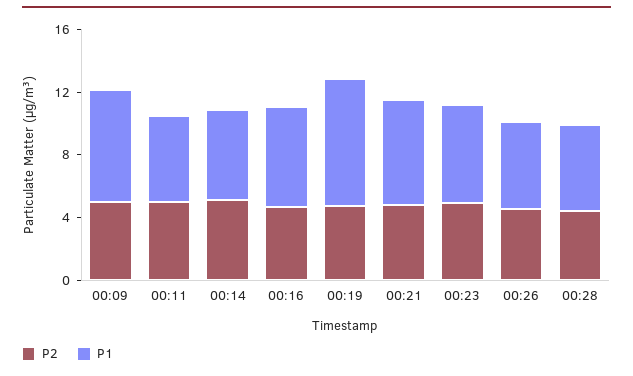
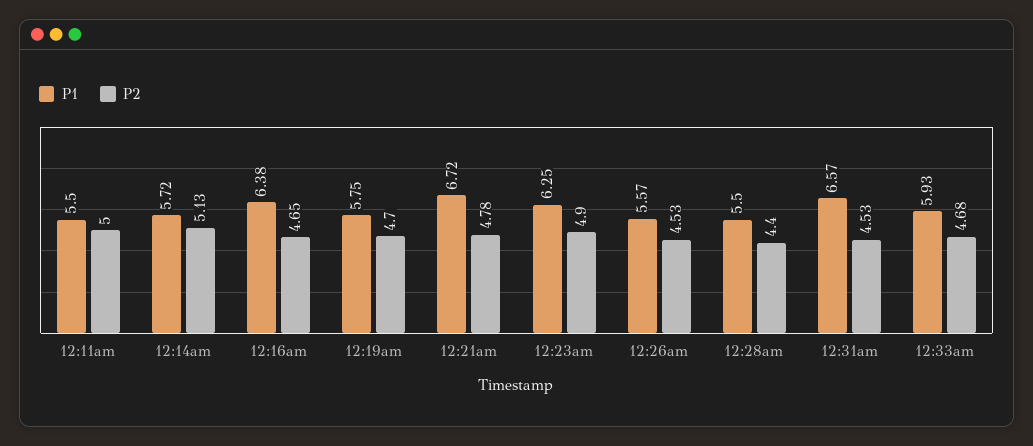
P2, 00:09: 5 -> none
P1, 00:09: 7 -> none
P1, 00:19: 8 -> 5.75
P1, 12:31am: none -> 6.57
P2, 12:31am: none -> 4.53
P1, 12:33am: none -> 5.93
P2, 12:33am: none -> 4.68

